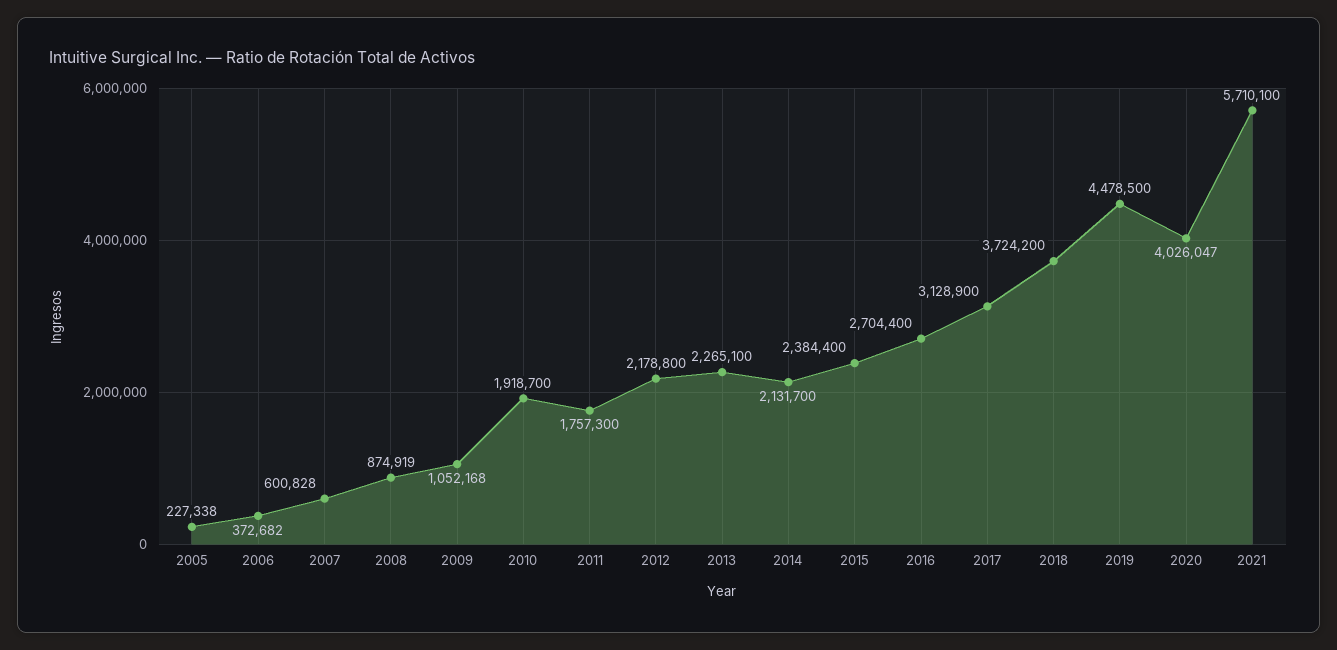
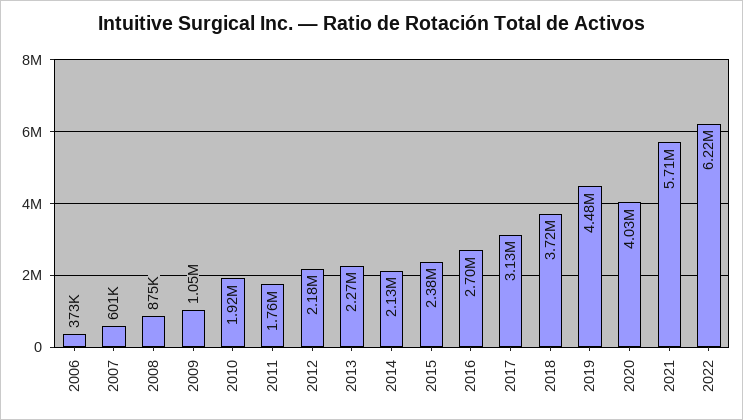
2005: 227338 -> none
2022: none -> 6220000

